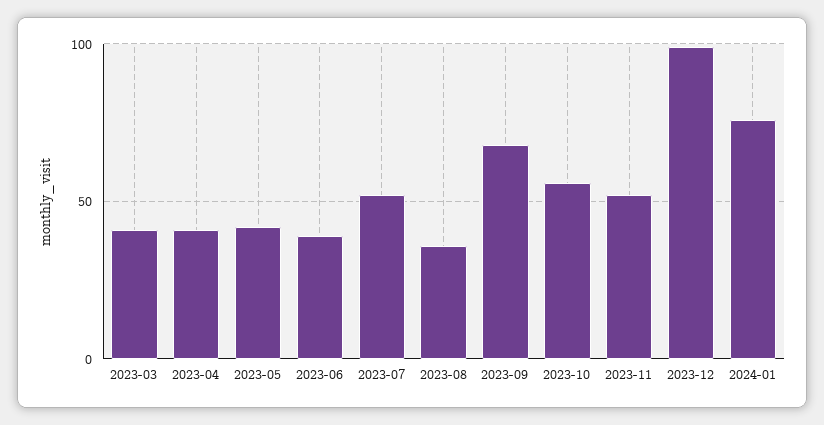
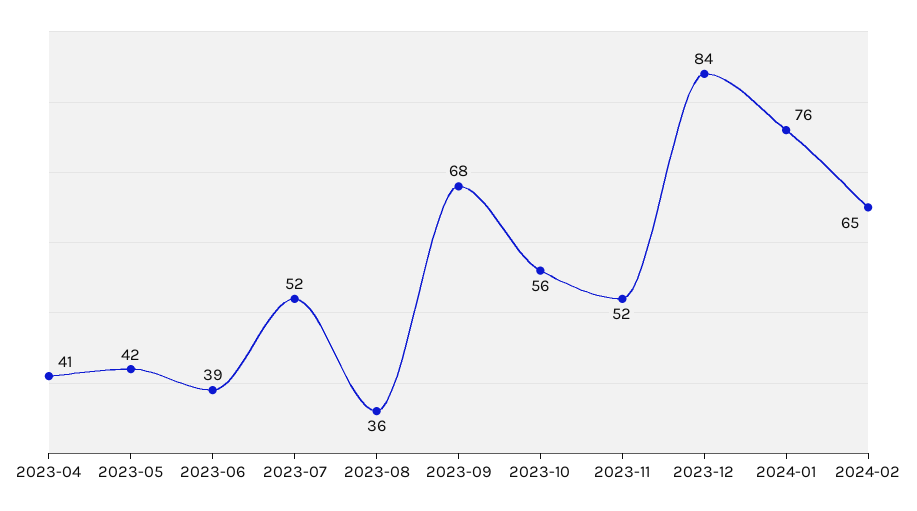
2023-03: 40 -> none
2023-12: 100 -> 84
2024-02: none -> 65

